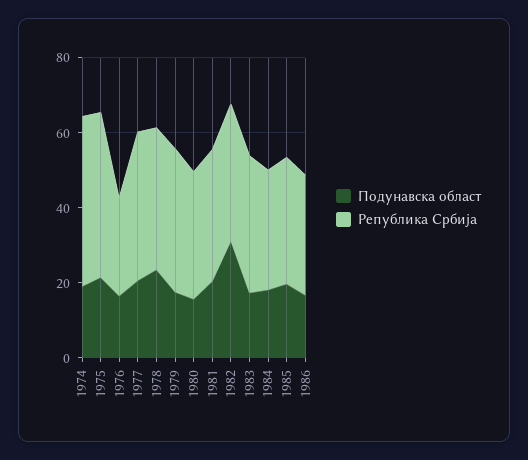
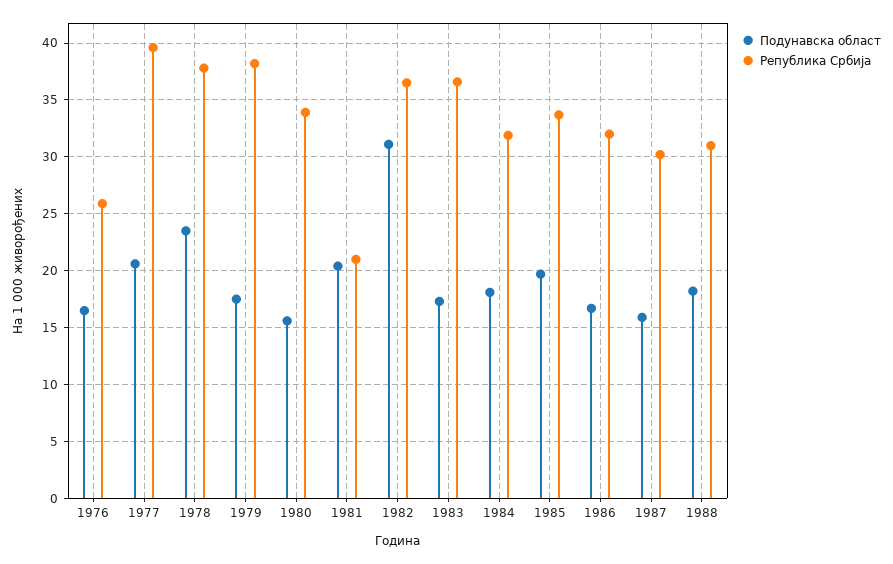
Подунавска област, 1974: 20 -> none
Република Србија, 1974: 45 -> none
Подунавска област, 1975: 20 -> none
Република Србија, 1975: 45 -> none
Република Србија, 1981: 35 -> 21
Подунавска област, 1987: none -> 16
Република Србија, 1987: none -> 30
Подунавска област, 1988: none -> 18
Република Србија, 1988: none -> 31

